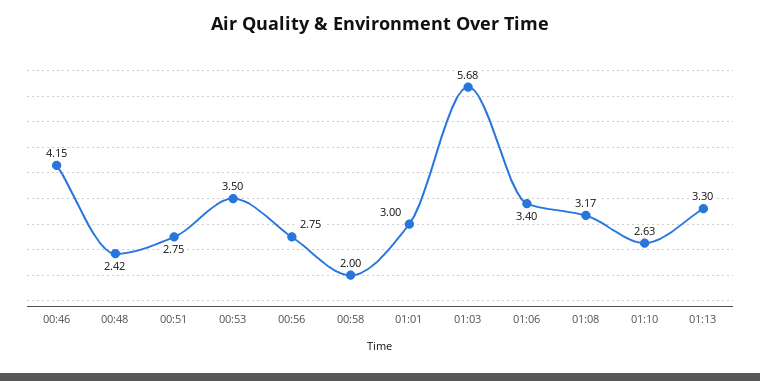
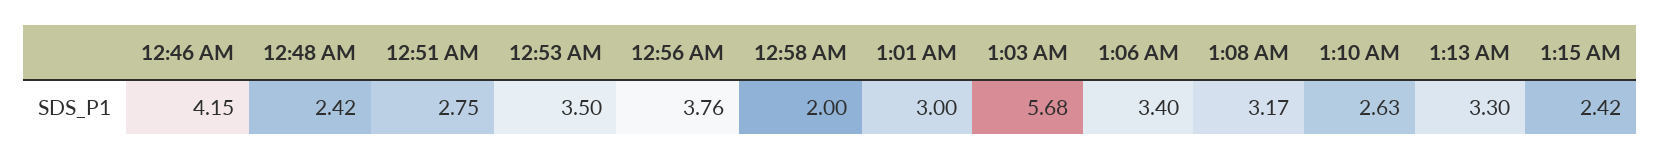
00:56: 2.75 -> 3.76
1:15 AM: none -> 2.42

